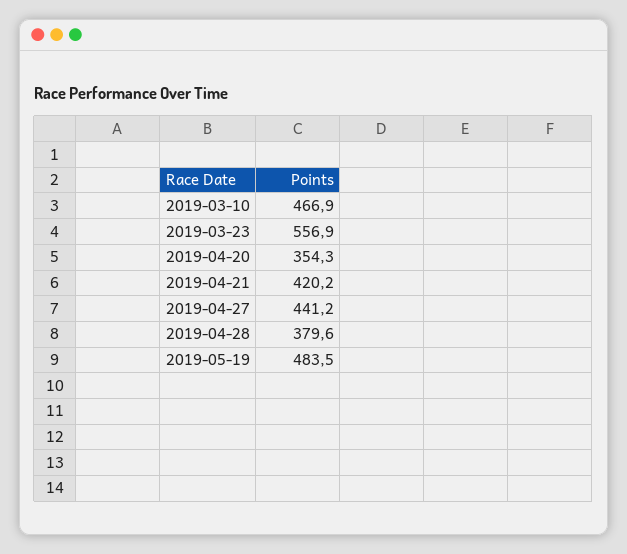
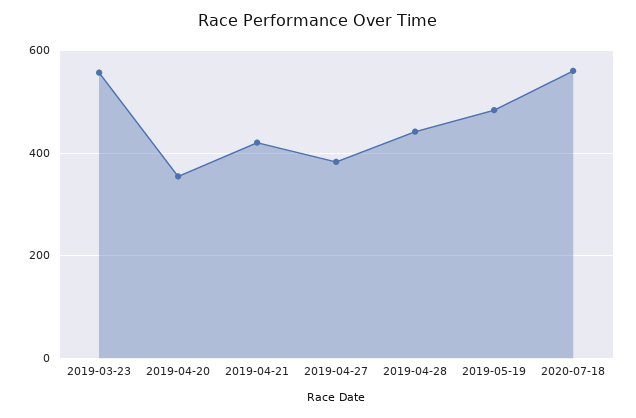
2019-03-10: 466.9 -> none
2019-04-27: 441.2 -> 380
2019-04-28: 379.6 -> 440
2020-07-18: none -> 560

